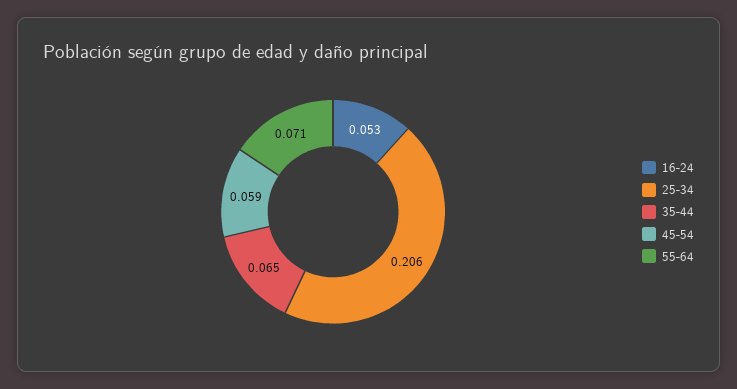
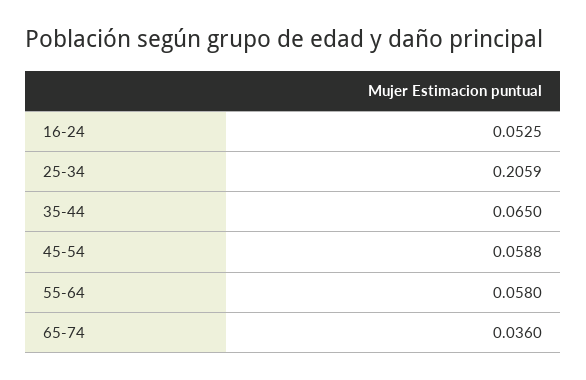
55-64: 0.071 -> 0.058
65-74: none -> 0.036

